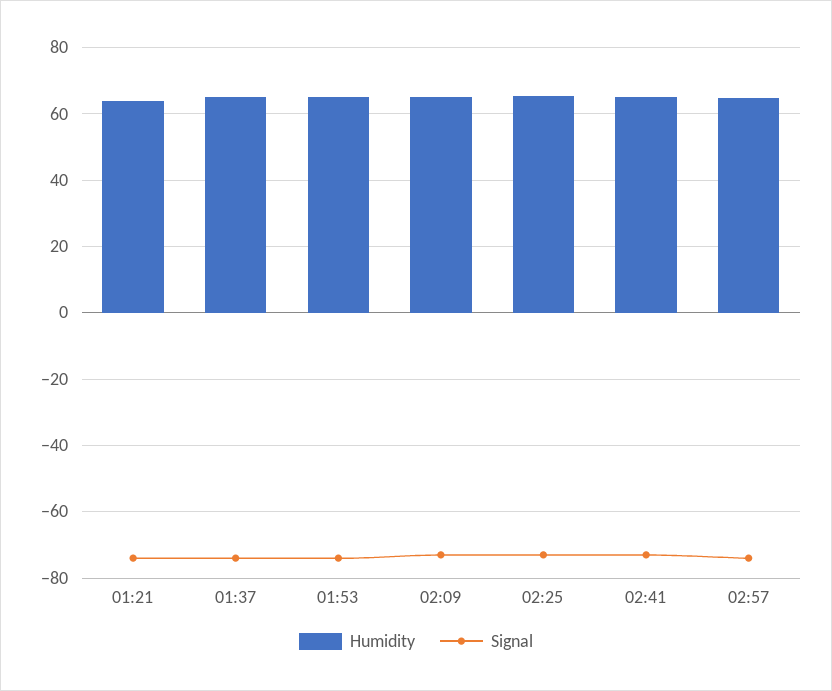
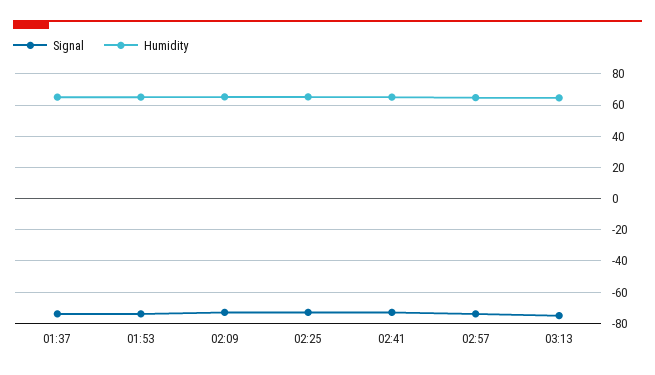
Humidity, 01:21: 64 -> none
Signal, 01:21: -74 -> none
Signal, 03:13: none -> -75
Humidity, 03:13: none -> 65

